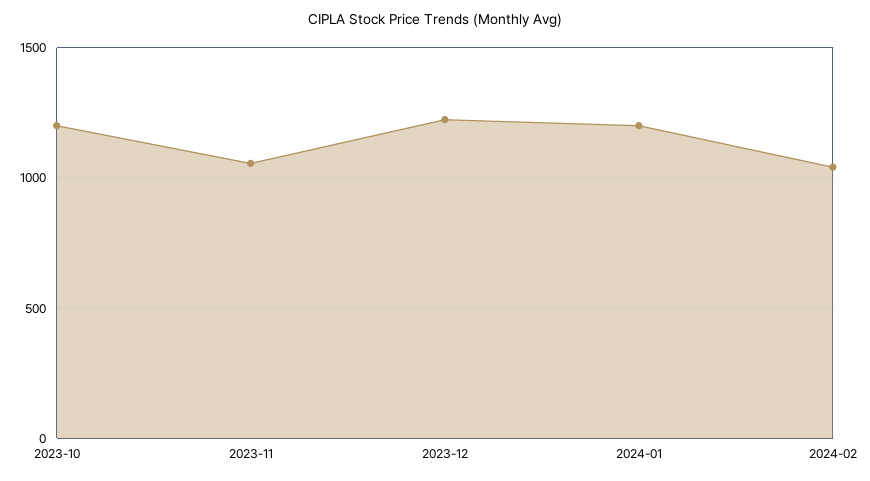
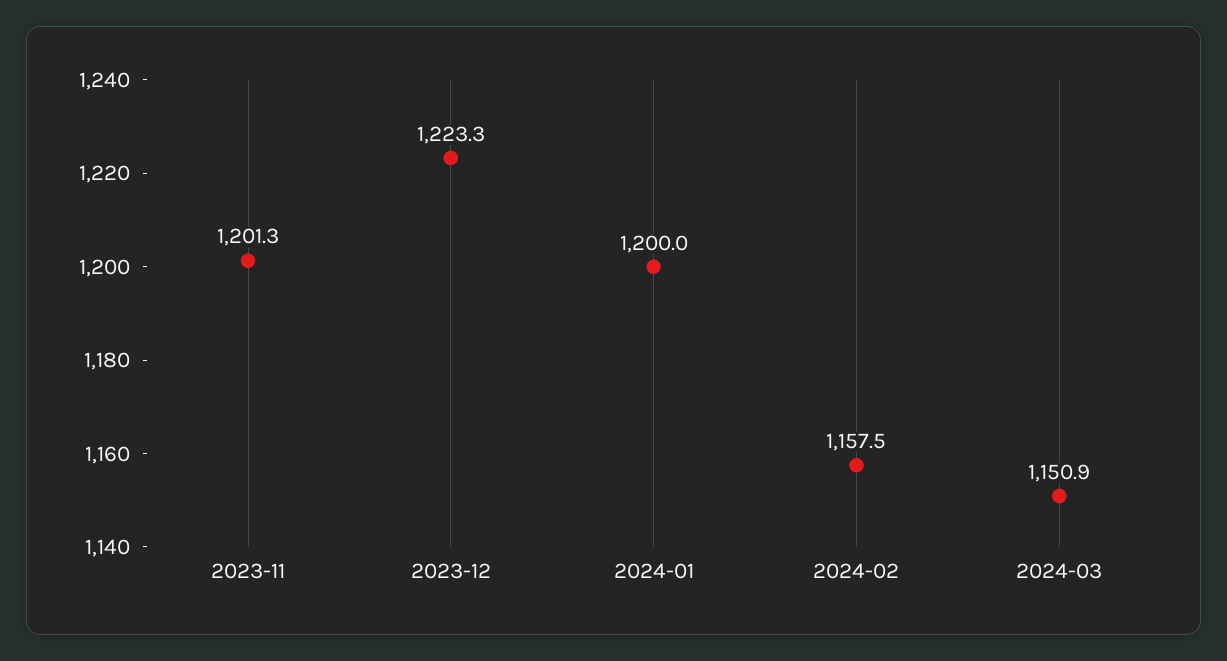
2023-10: 1200 -> none
2023-11: 1050 -> 1201.3
2024-02: 1050 -> 1157.5
2024-03: none -> 1150.9

